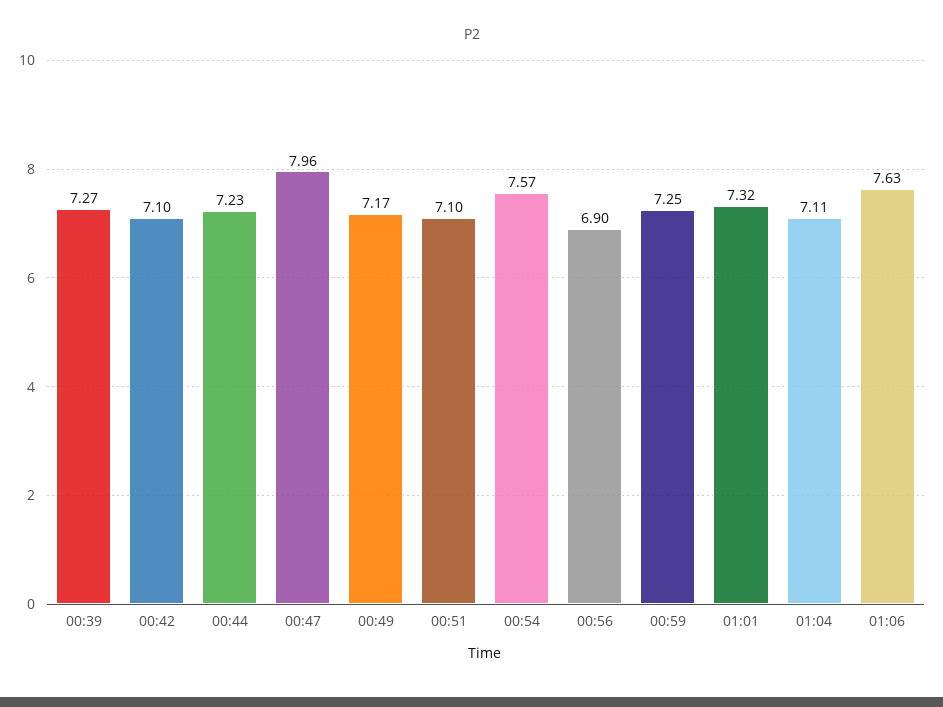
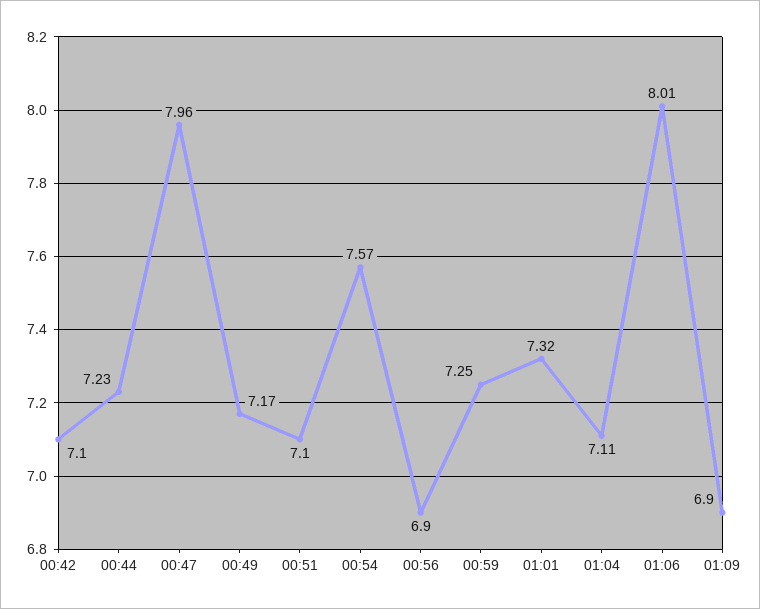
00:39: 7.27 -> none
01:06: 7.63 -> 8.01
01:09: none -> 6.9

